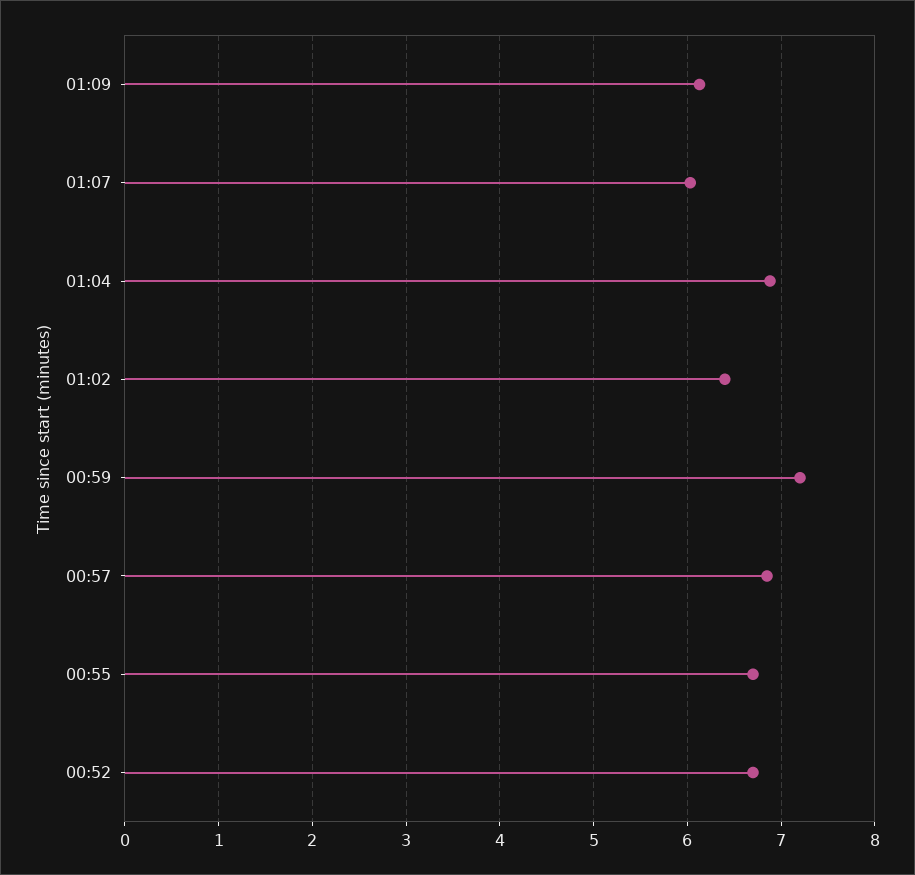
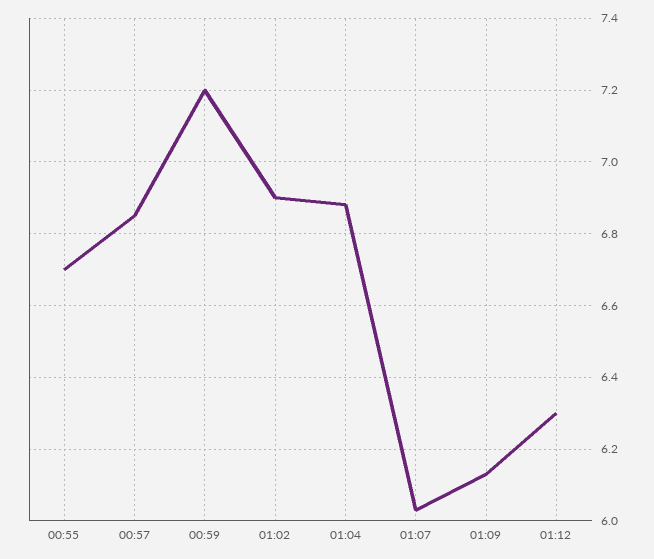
01:02: 6.4 -> 6.9
00:52: 6.7 -> none
01:12: none -> 6.3

